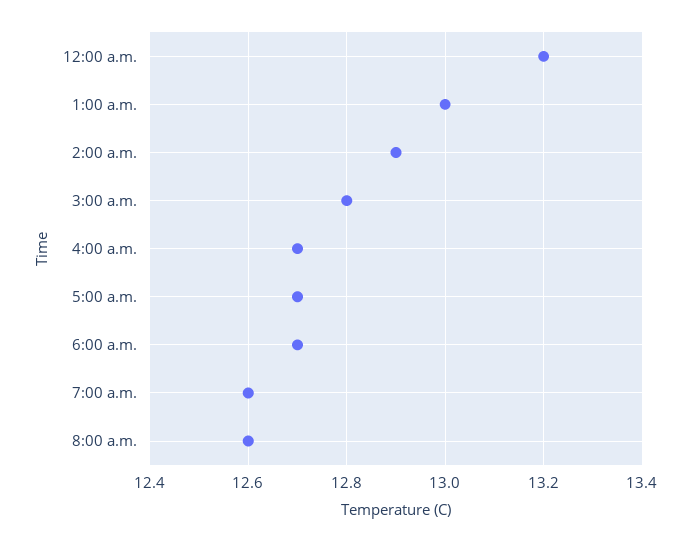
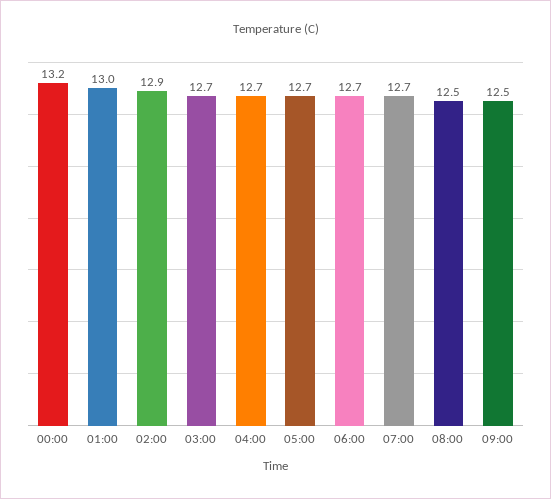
3:00 a.m.: 12.8 -> 12.7
7:00 a.m.: 12.6 -> 12.7
8:00 a.m.: 12.6 -> 12.5
09:00: none -> 12.5

